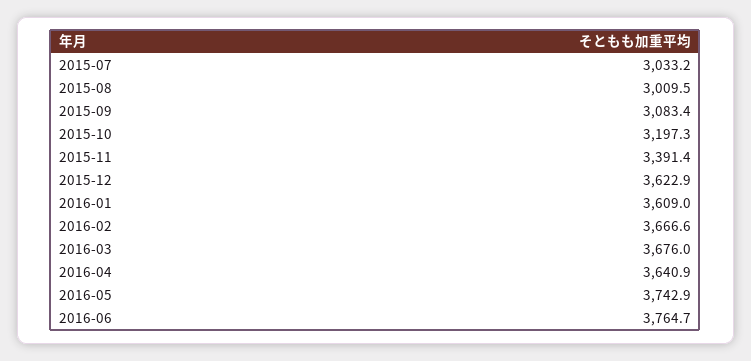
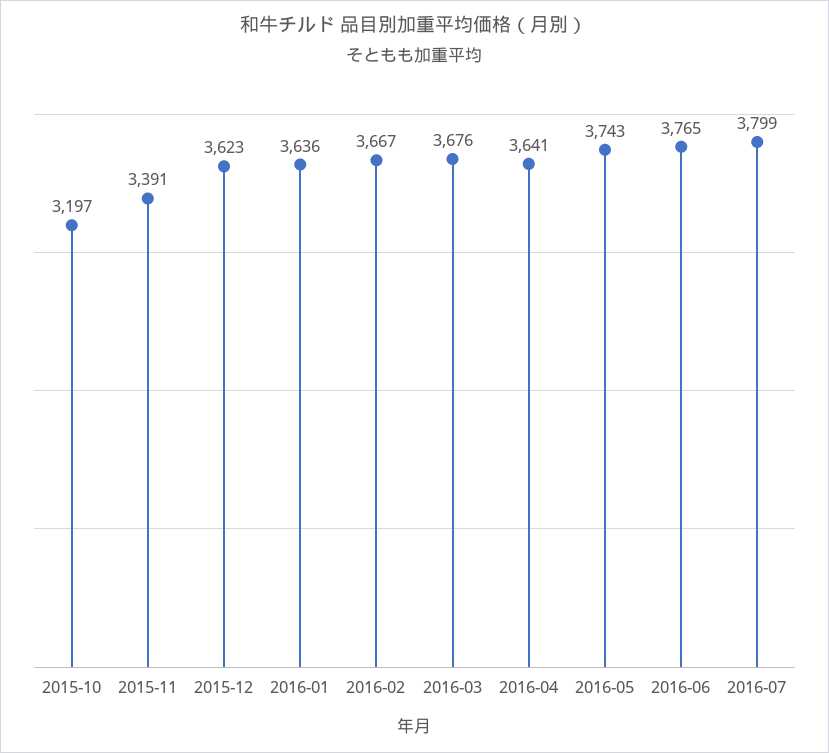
2015-07: 3033.2 -> none
2015-08: 3009.5 -> none
2015-09: 3083.4 -> none
2016-01: 3609 -> 3636
2016-07: none -> 3799

